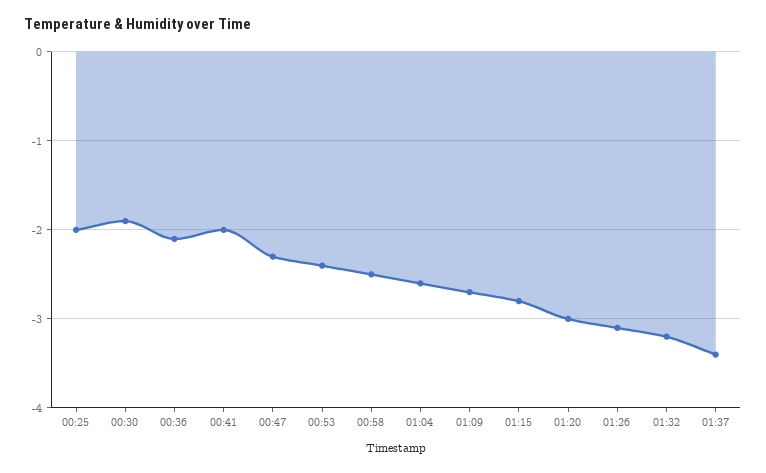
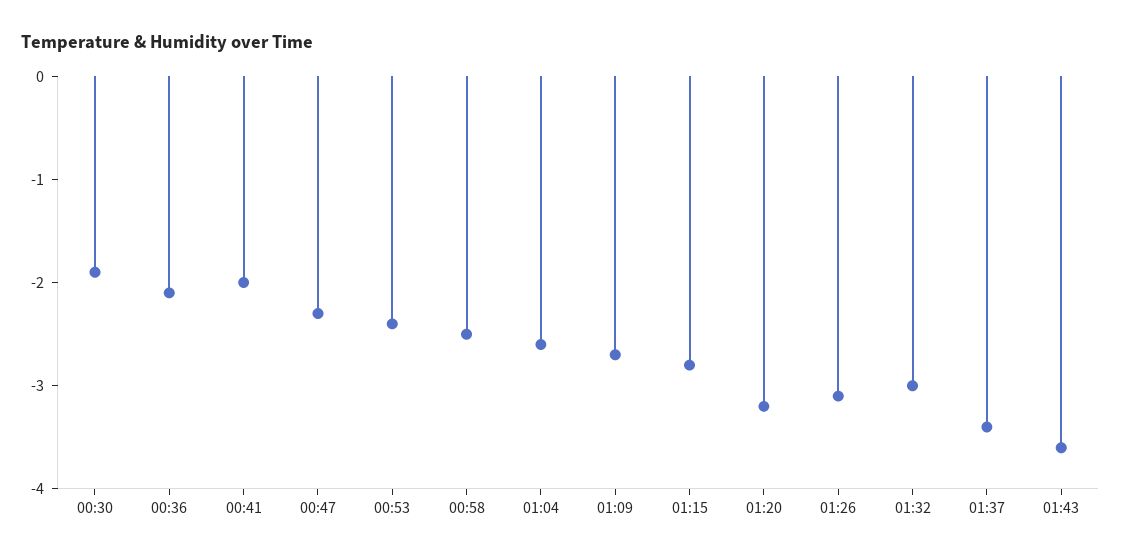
00:25: -2 -> none
01:20: -3 -> -3.2
01:32: -3.2 -> -3
01:43: none -> -3.6

